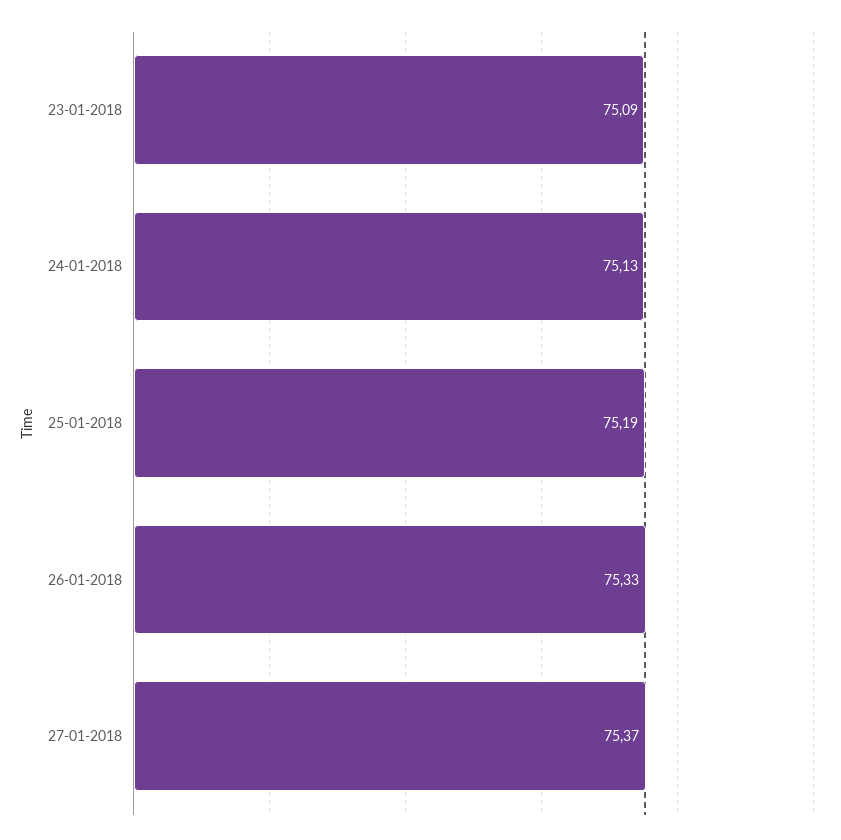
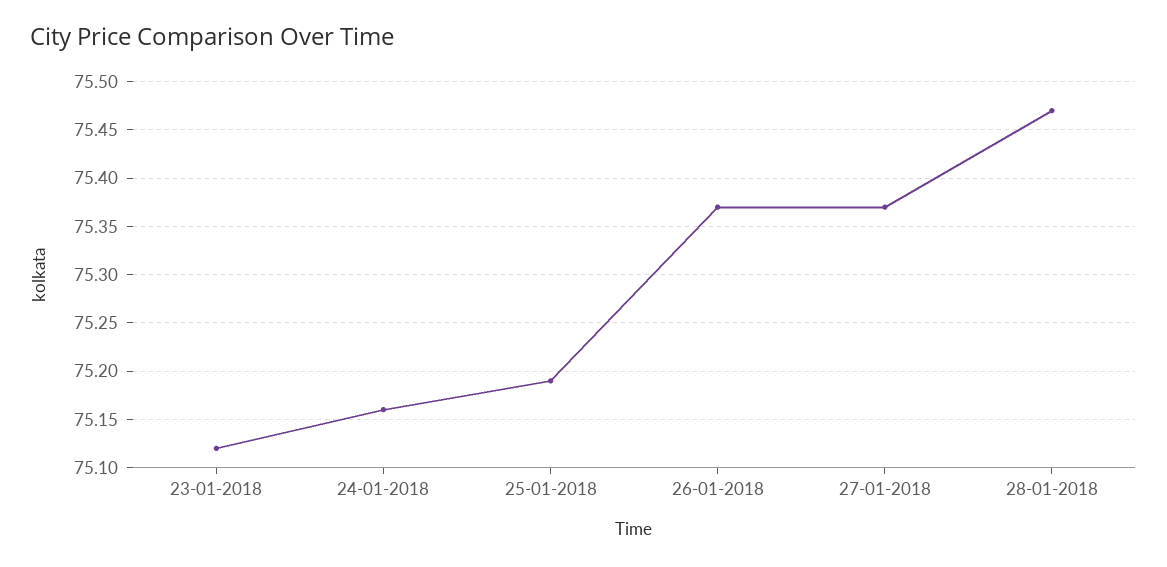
23-01-2018: 75.09 -> 75.12
24-01-2018: 75.13 -> 75.16
26-01-2018: 75.33 -> 75.37
28-01-2018: none -> 75.47

